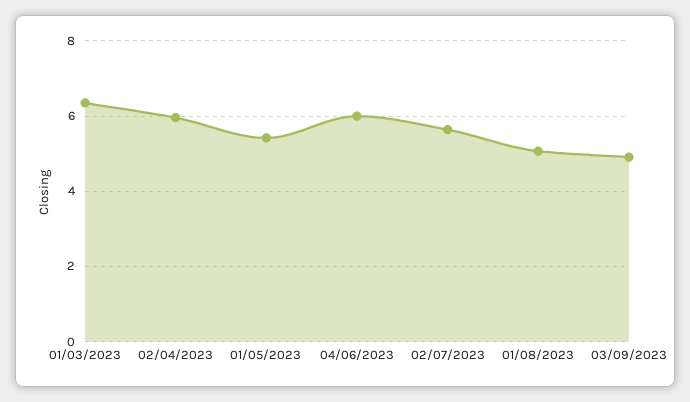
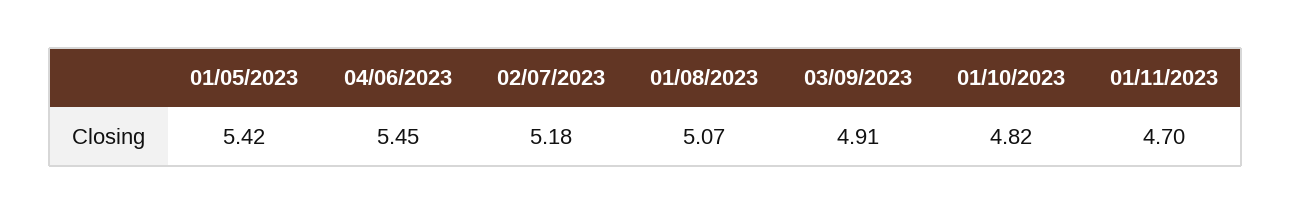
01/03/2023: 6.4 -> none
02/04/2023: 6 -> none
04/06/2023: 6 -> 5.45
02/07/2023: 5.6 -> 5.18
01/10/2023: none -> 4.82
01/11/2023: none -> 4.7

